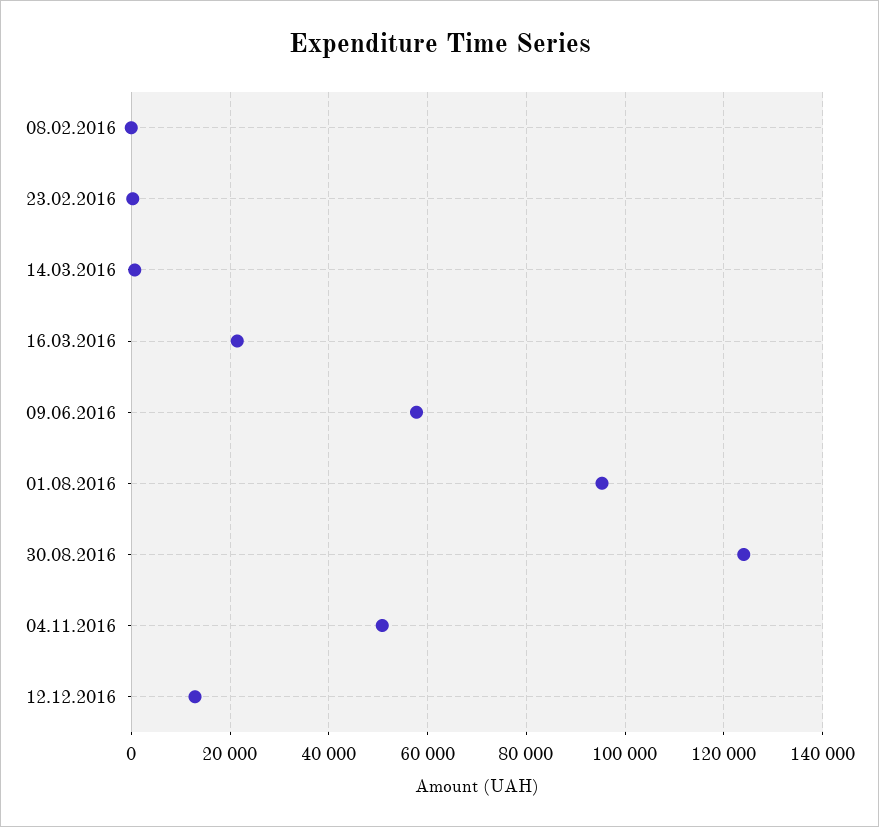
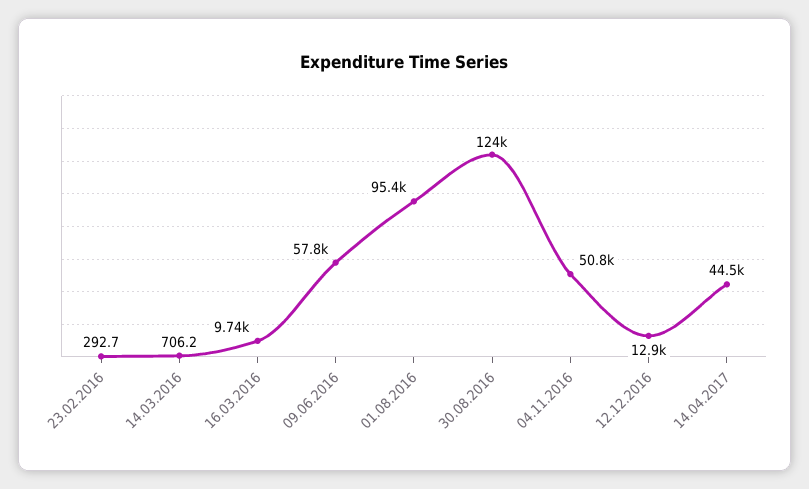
08.02.2016: 0 -> none
16.03.2016: 22000 -> 9740
14.04.2017: none -> 44500

